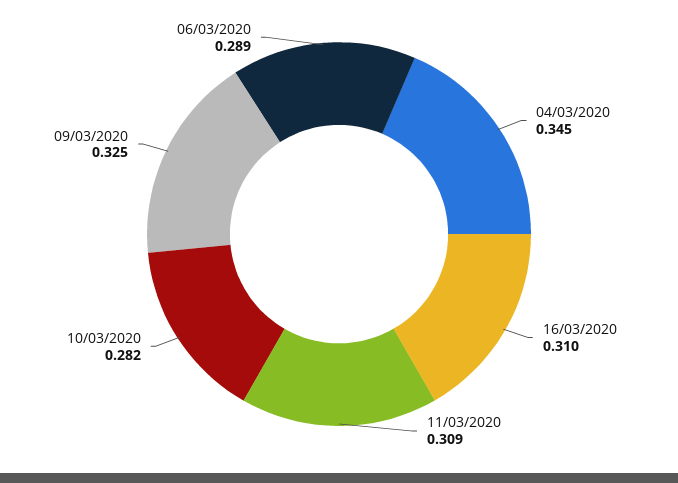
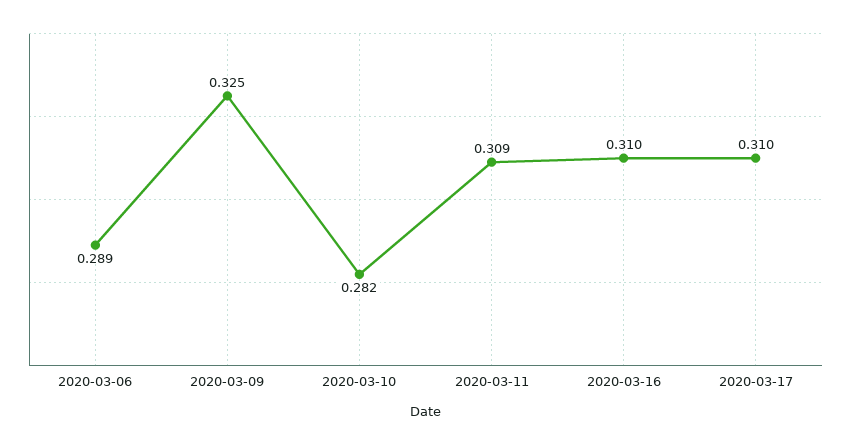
04/03/2020: 0.345 -> none
2020-03-17: none -> 0.31

